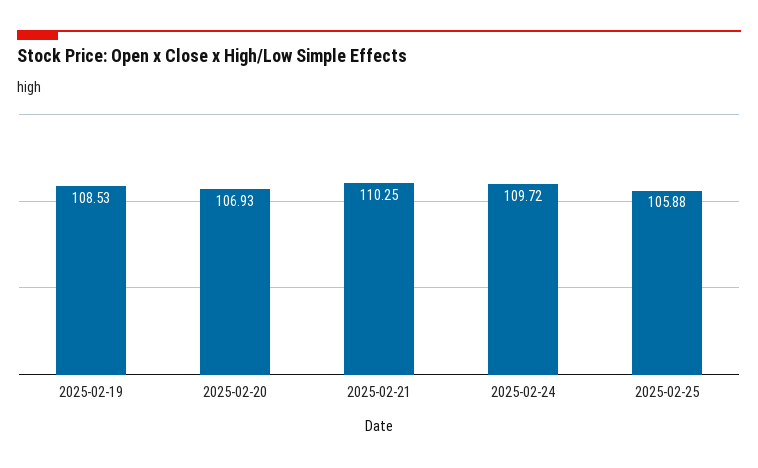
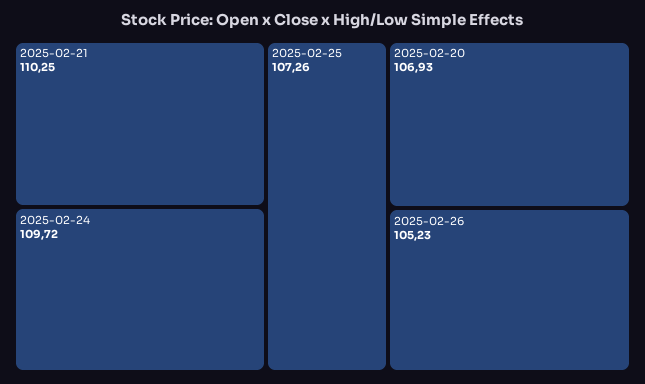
2025-02-19: 108.53 -> none
2025-02-25: 105.88 -> 107.26
2025-02-26: none -> 105.23

